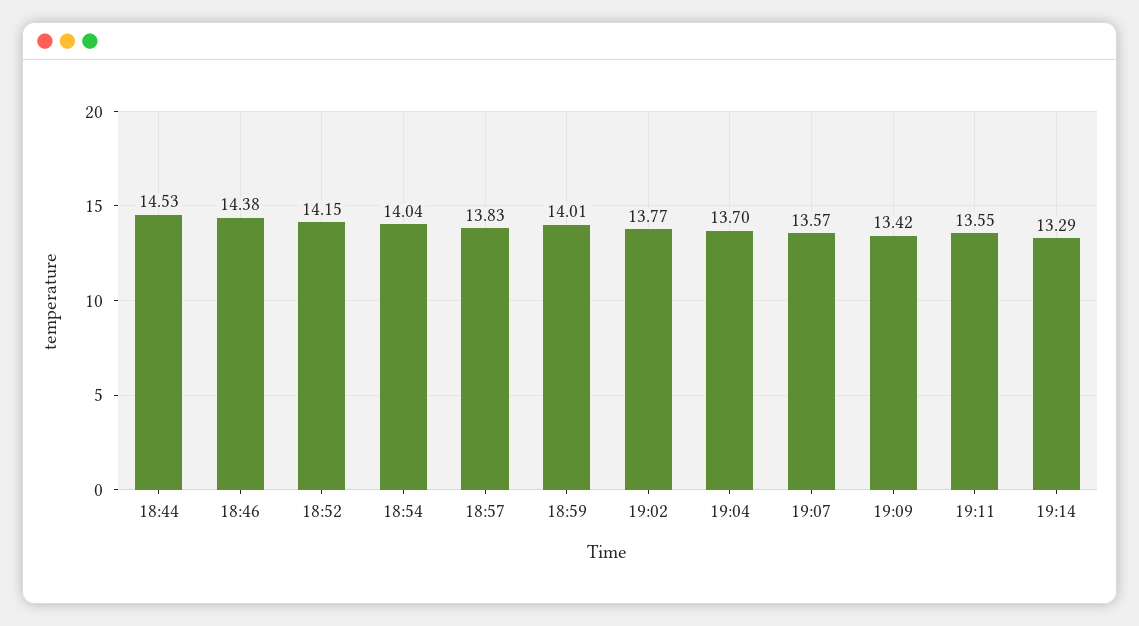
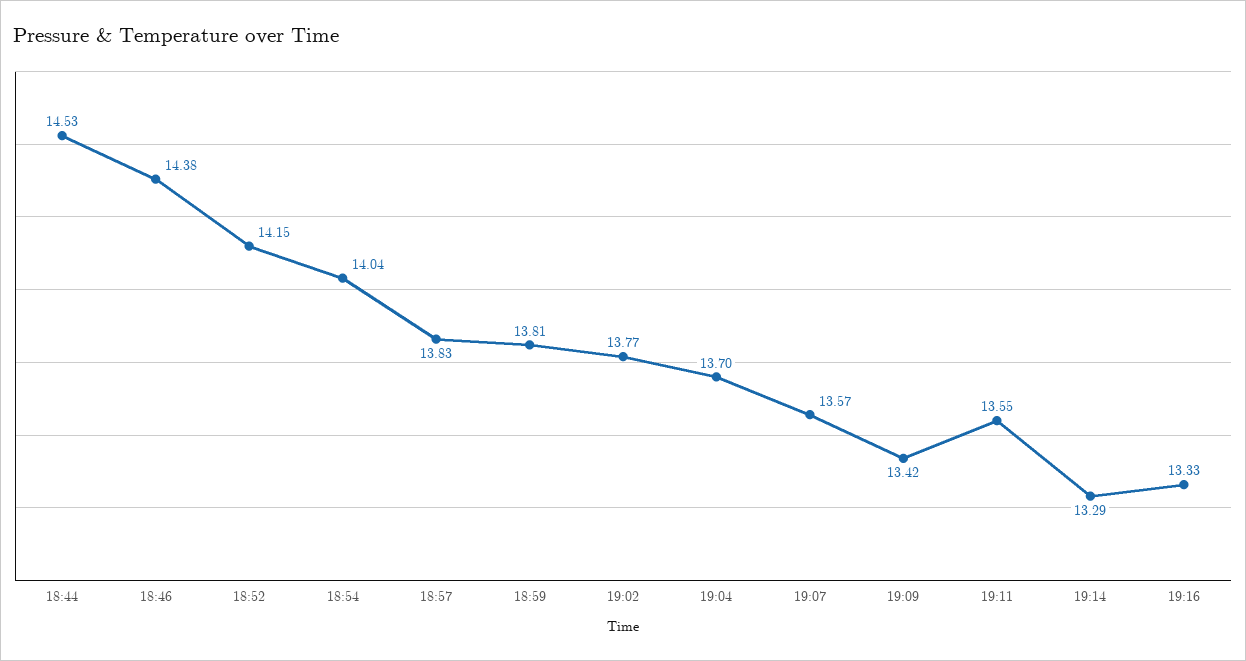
18:59: 14.01 -> 13.81
19:16: none -> 13.33

